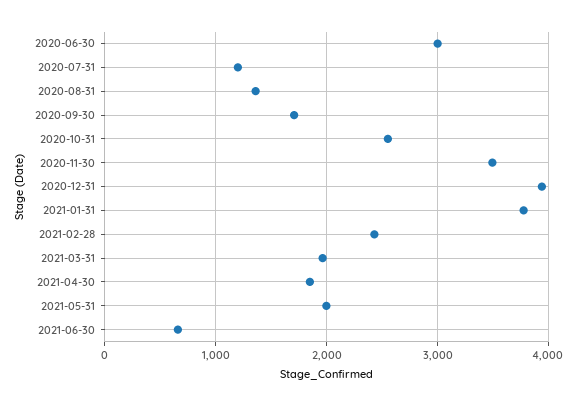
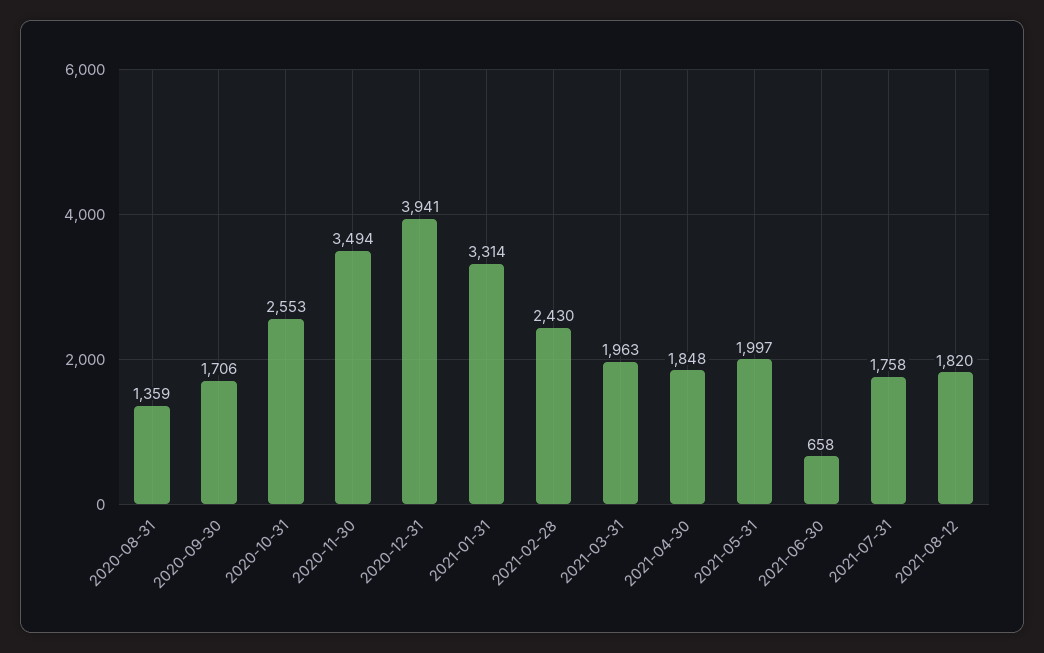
2020-06-30: 3000 -> none
2020-07-31: 1200 -> none
2021-01-31: 3800 -> 3314
2021-07-31: none -> 1758
2021-08-12: none -> 1820

